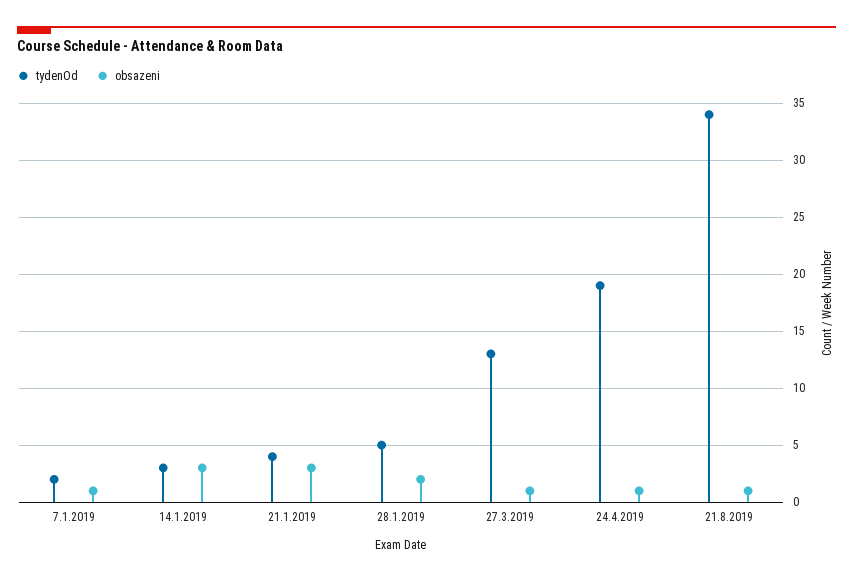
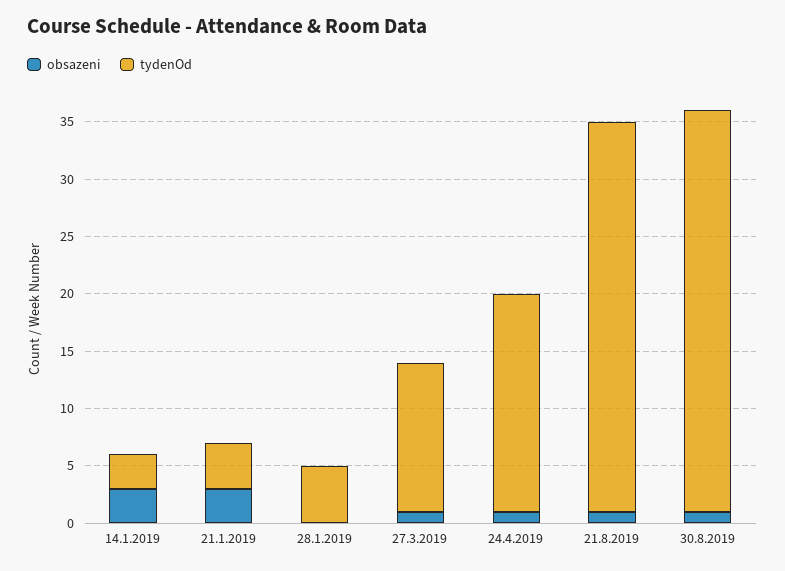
tydenOd, 7.1.2019: 2 -> none
obsazeni, 7.1.2019: 1 -> none
obsazeni, 28.1.2019: 2 -> 0
obsazeni, 30.8.2019: none -> 1
tydenOd, 30.8.2019: none -> 35

